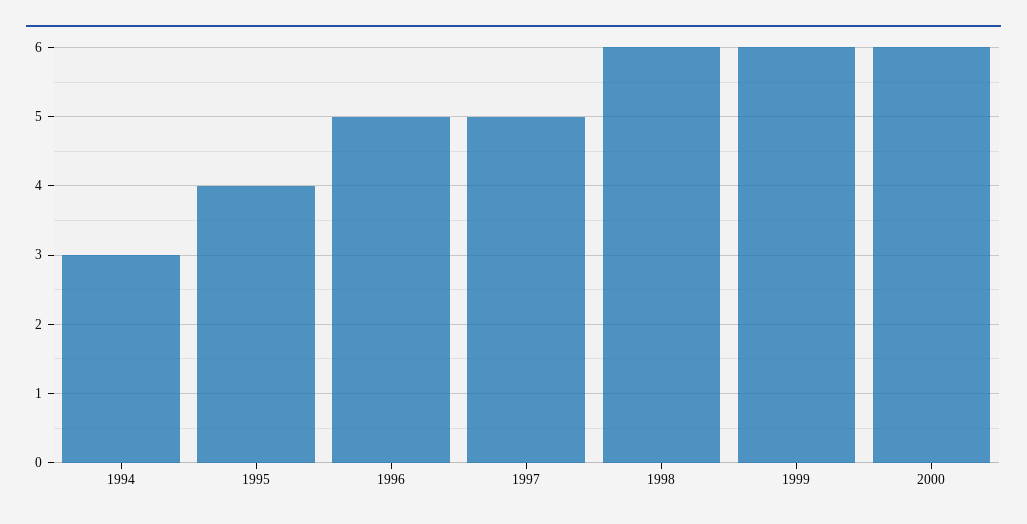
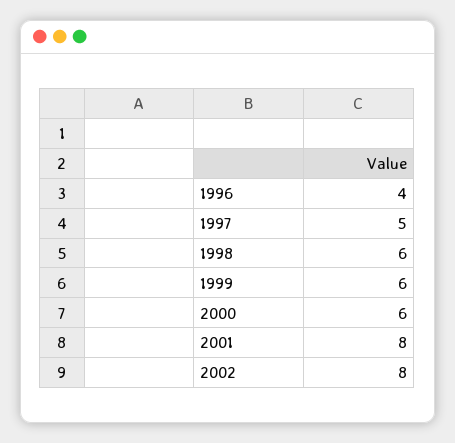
1994: 3 -> none
1995: 4 -> none
1996: 5 -> 4
2001: none -> 8
2002: none -> 8

